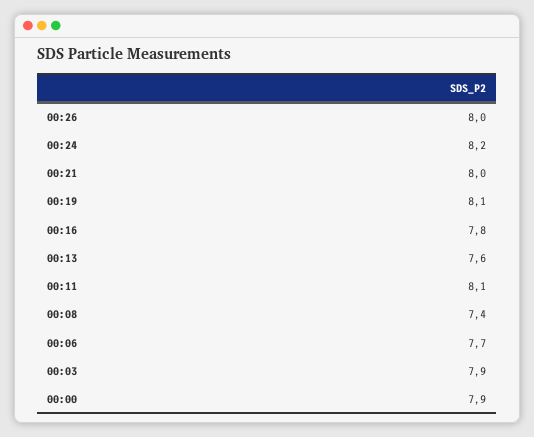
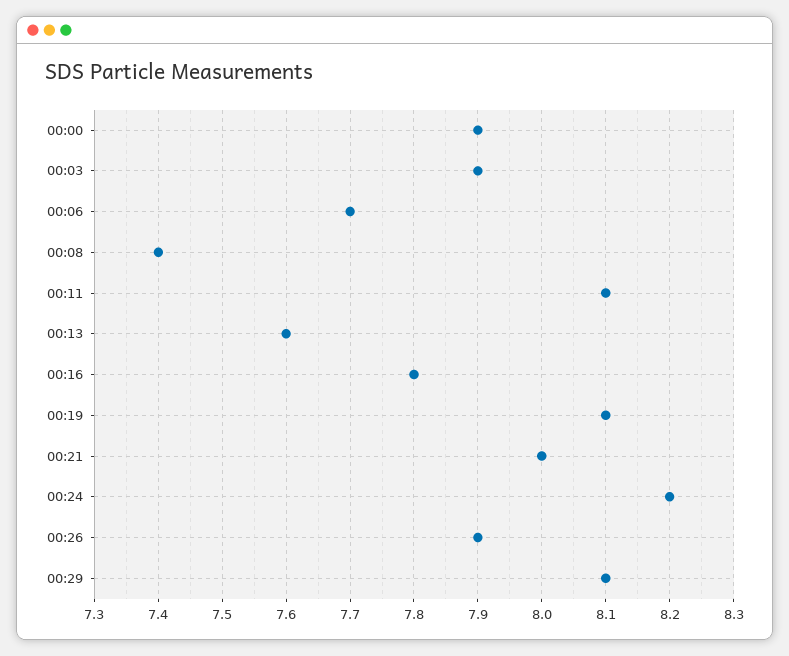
00:26: 8 -> 7.9
00:29: none -> 8.1

